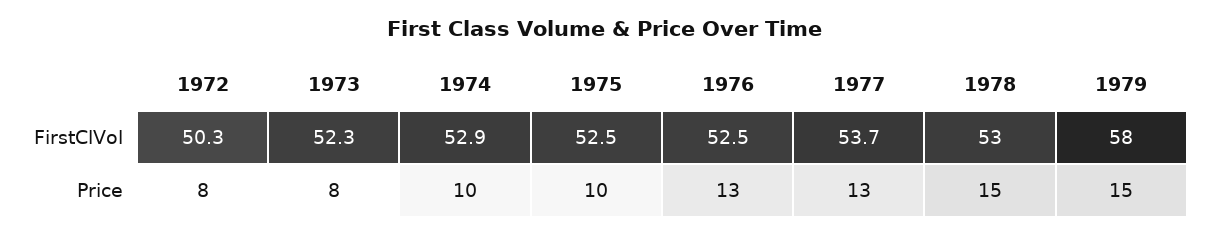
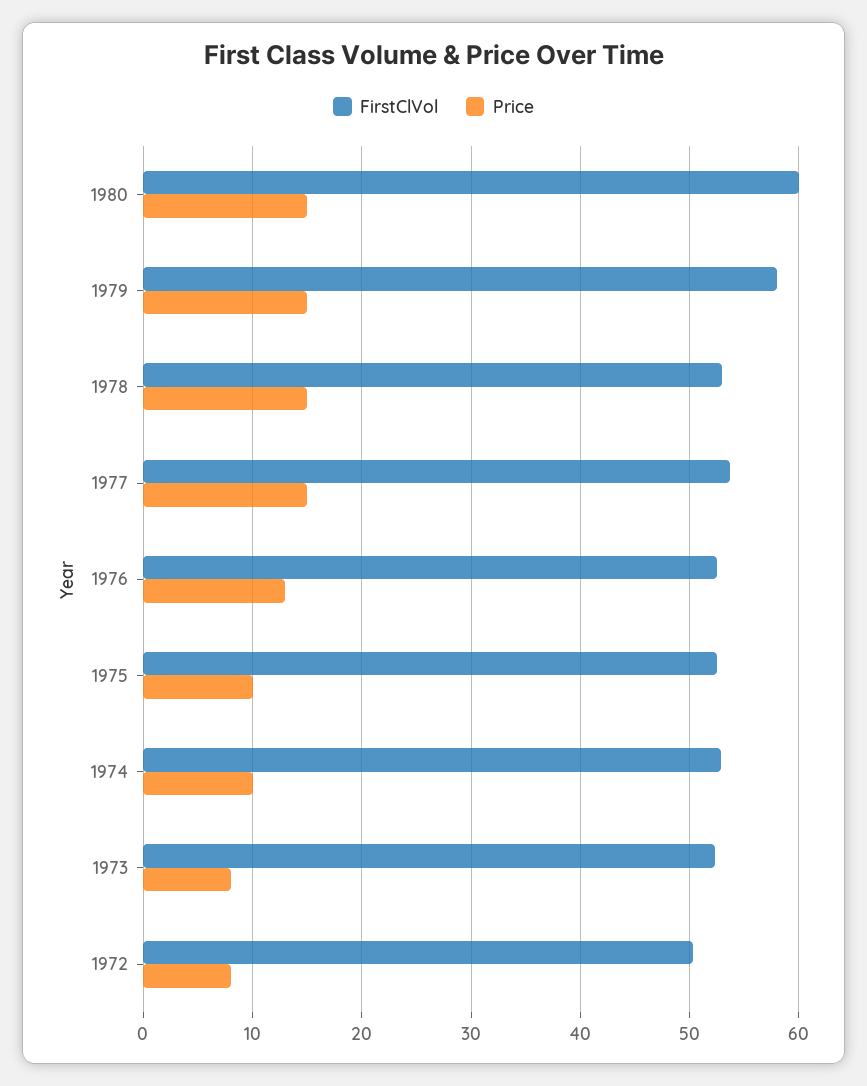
Price, 1977: 13 -> 15
FirstClVol, 1980: none -> 60
Price, 1980: none -> 15

